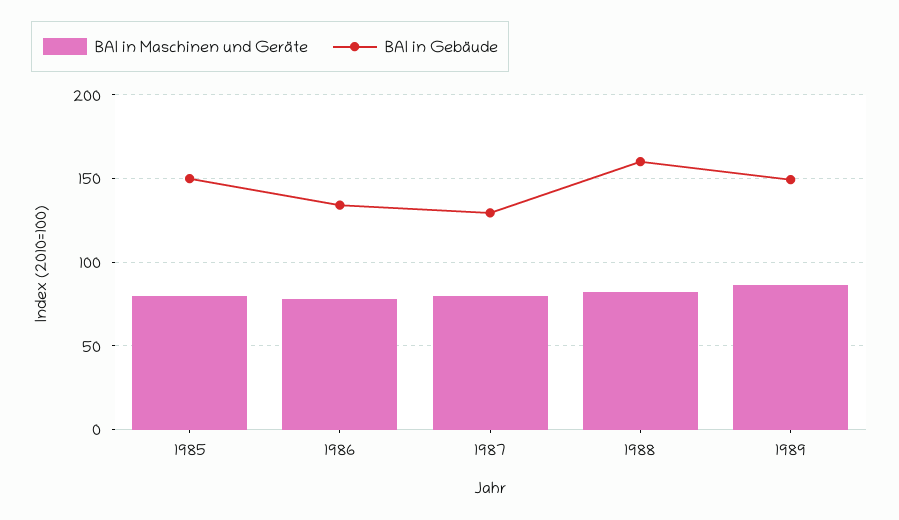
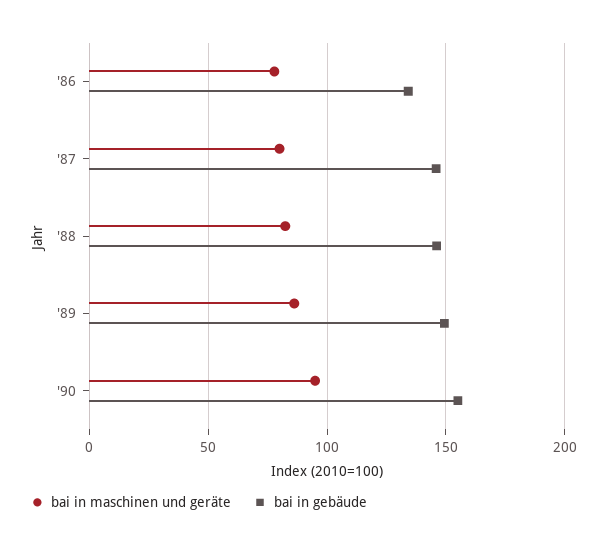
BAI in Maschinen und Geräte, 1985: 80 -> none
BAI in Gebäude, 1985: 150 -> none
BAI in Gebäude, 1987: 130 -> 145
BAI in Gebäude, 1988: 160 -> 145
BAI in Maschinen und Geräte, '90: none -> 95
BAI in Gebäude, '90: none -> 155

